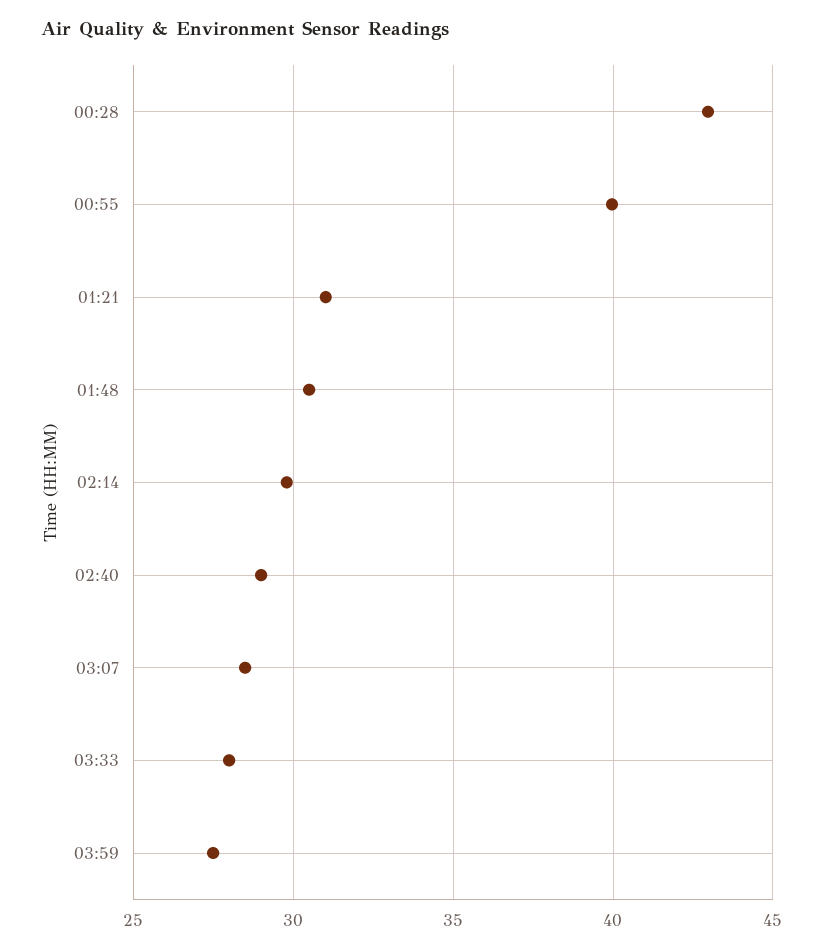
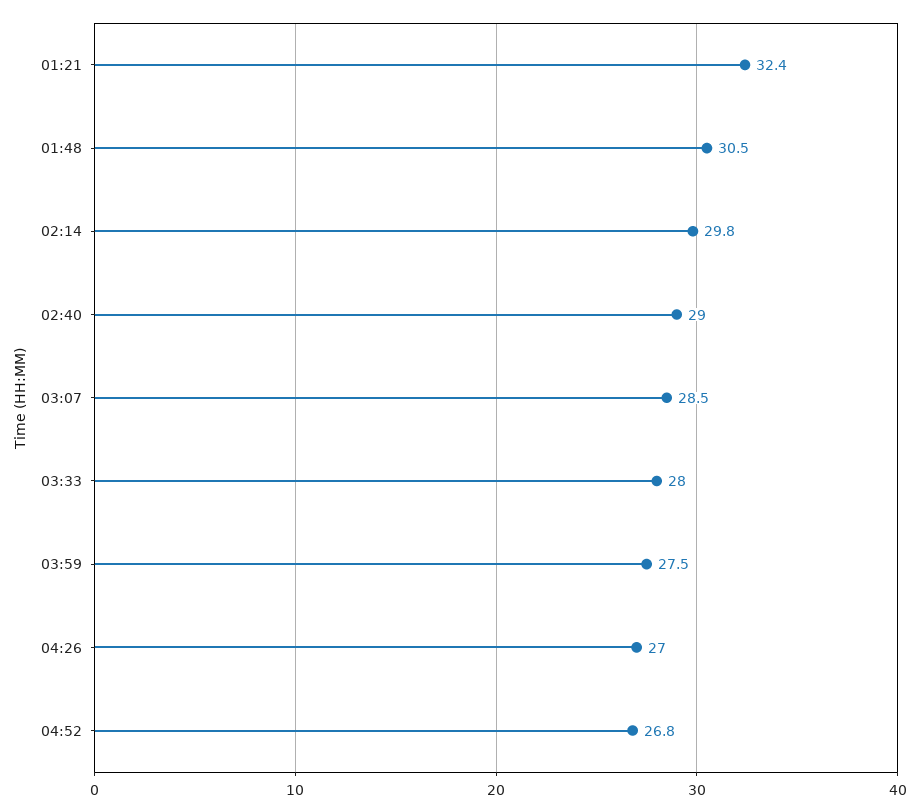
00:28: 43 -> none
00:55: 40 -> none
01:21: 31 -> 32.4
04:26: none -> 27
04:52: none -> 26.8

